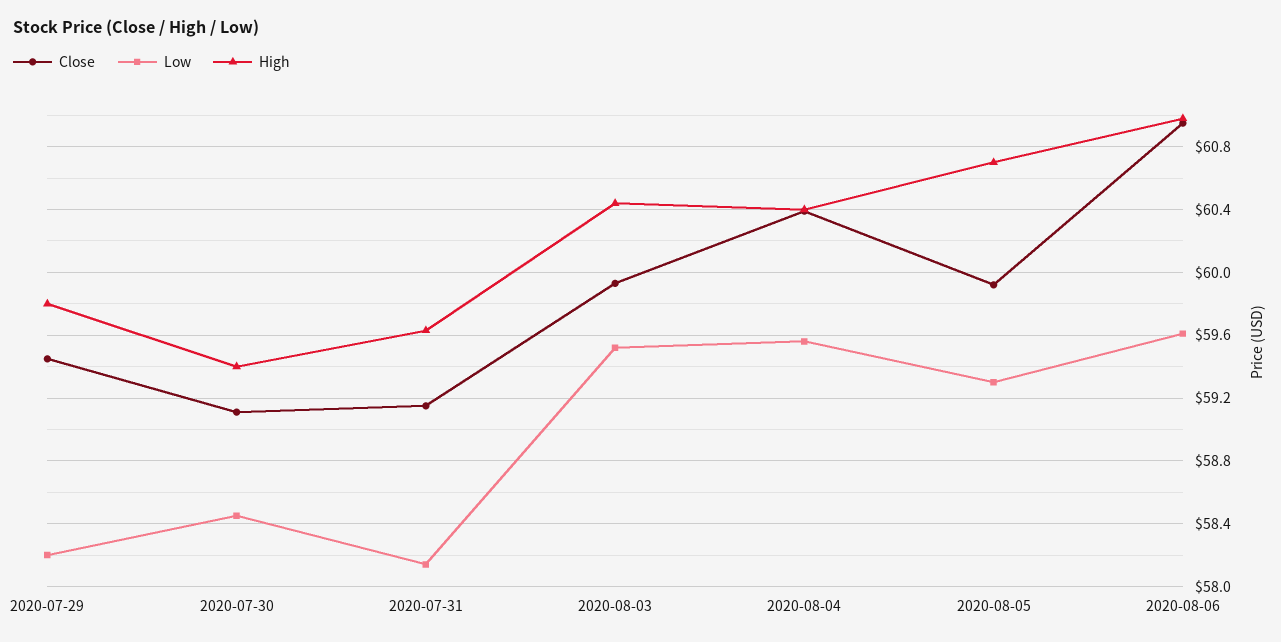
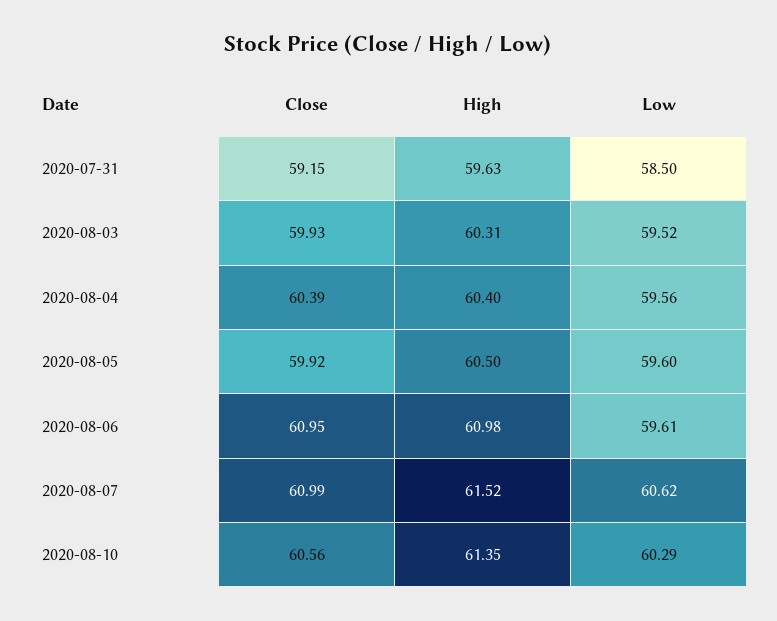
Close, 2020-07-29: 59.45 -> none
Low, 2020-07-29: 58.2 -> none
High, 2020-07-29: 59.8 -> none
Close, 2020-07-30: 59.1 -> none
Low, 2020-07-30: 58.45 -> none
High, 2020-07-30: 59.4 -> none
Low, 2020-07-31: 58.15 -> 58.5
High, 2020-08-03: 60.45 -> 60.31
Low, 2020-08-05: 59.3 -> 59.6
High, 2020-08-05: 60.7 -> 60.5
Close, 2020-08-07: none -> 60.99
High, 2020-08-07: none -> 61.52
Low, 2020-08-07: none -> 60.62
Close, 2020-08-10: none -> 60.56
High, 2020-08-10: none -> 61.35
Low, 2020-08-10: none -> 60.29

